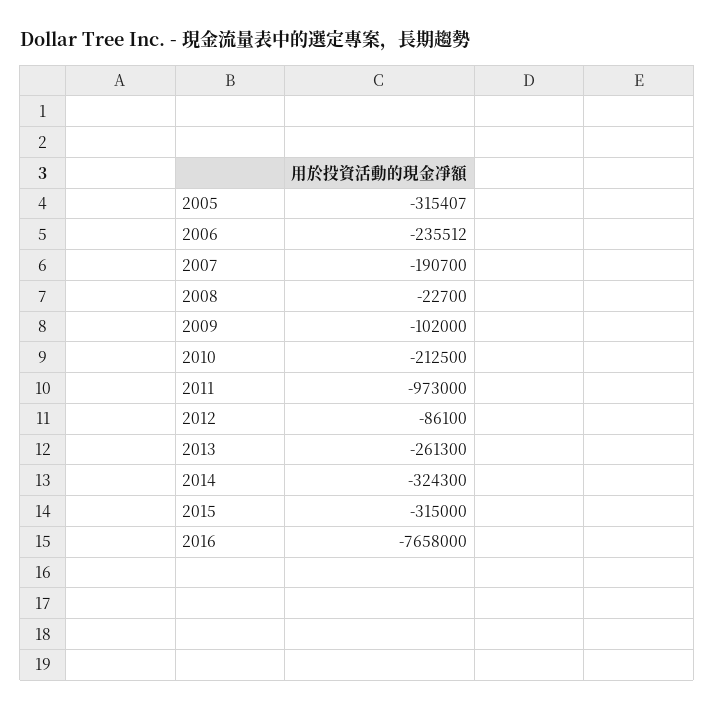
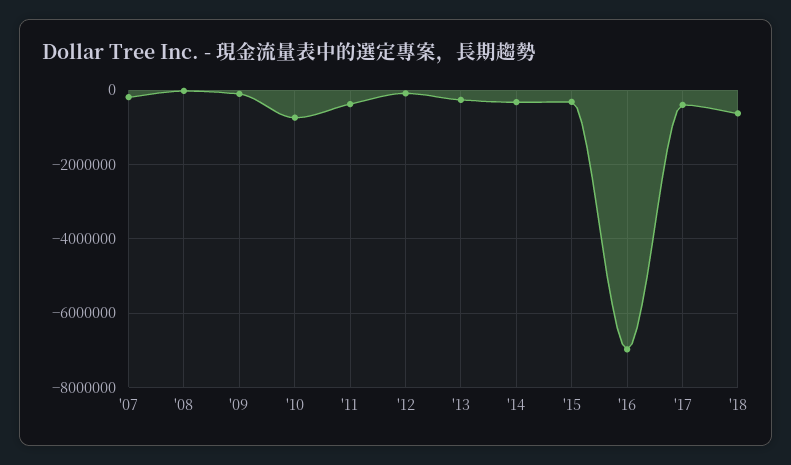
2005: -315407 -> none
2006: -235512 -> none
2010: -212500 -> -800000
2011: -973000 -> -400000
2016: -7658000 -> -7000000
'17: none -> -400000
'18: none -> -600000

